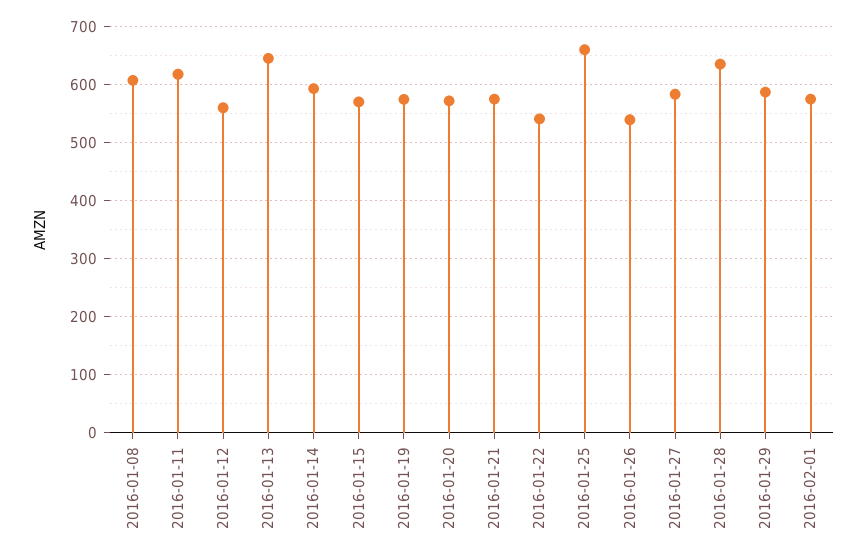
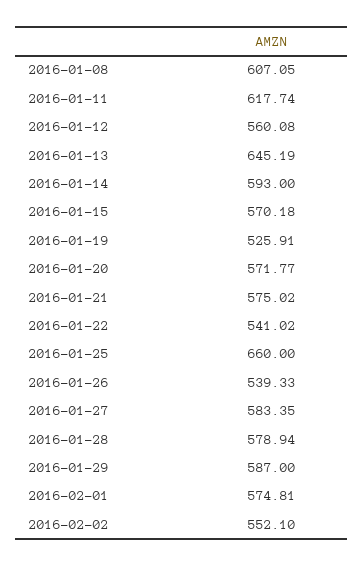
2016-01-19: 580 -> 525.91
2016-01-28: 640 -> 578.94
2016-02-02: none -> 552.1

